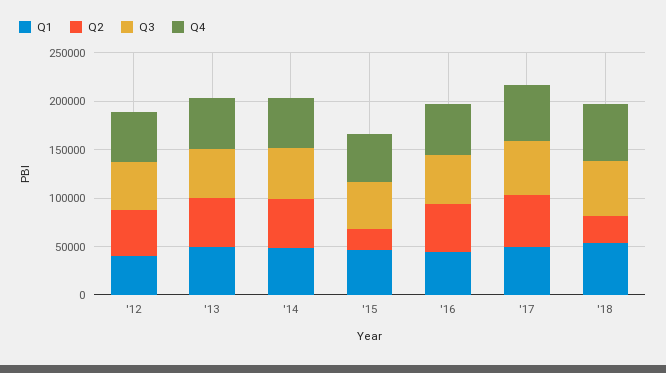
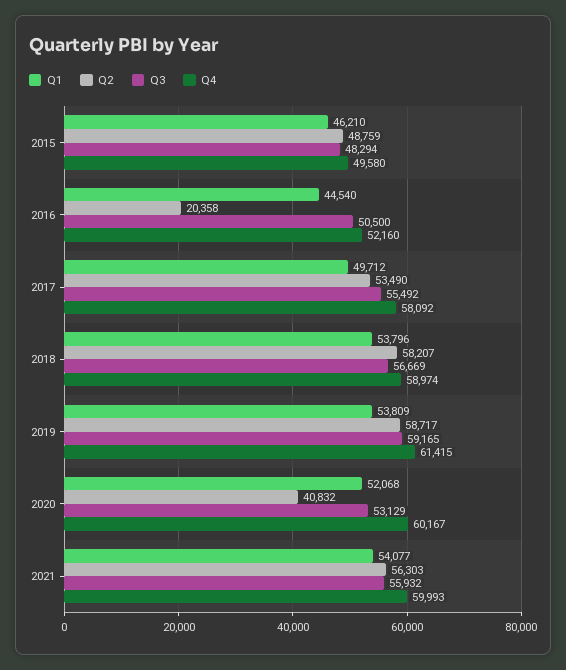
Q1, '12: 40000 -> none
Q2, '12: 50000 -> none
Q3, '12: 50000 -> none
Q4, '12: 50000 -> none
Q1, '13: 50000 -> none
Q2, '13: 50000 -> none
Q3, '13: 50000 -> none
Q4, '13: 50000 -> none
Q1, '14: 50000 -> none
Q2, '14: 50000 -> none
Q3, '14: 50000 -> none
Q4, '14: 50000 -> none
Q2, '15: 20000 -> 48759
Q2, '16: 50000 -> 20358
Q2, '18: 30000 -> 58207
Q1, 2019: none -> 53809
Q2, 2019: none -> 58717
Q3, 2019: none -> 59165
Q4, 2019: none -> 61415
Q1, 2020: none -> 52068
Q2, 2020: none -> 40832
Q3, 2020: none -> 53129
Q4, 2020: none -> 60167
Q1, 2021: none -> 54077
Q2, 2021: none -> 56303
Q3, 2021: none -> 55932
Q4, 2021: none -> 59993

